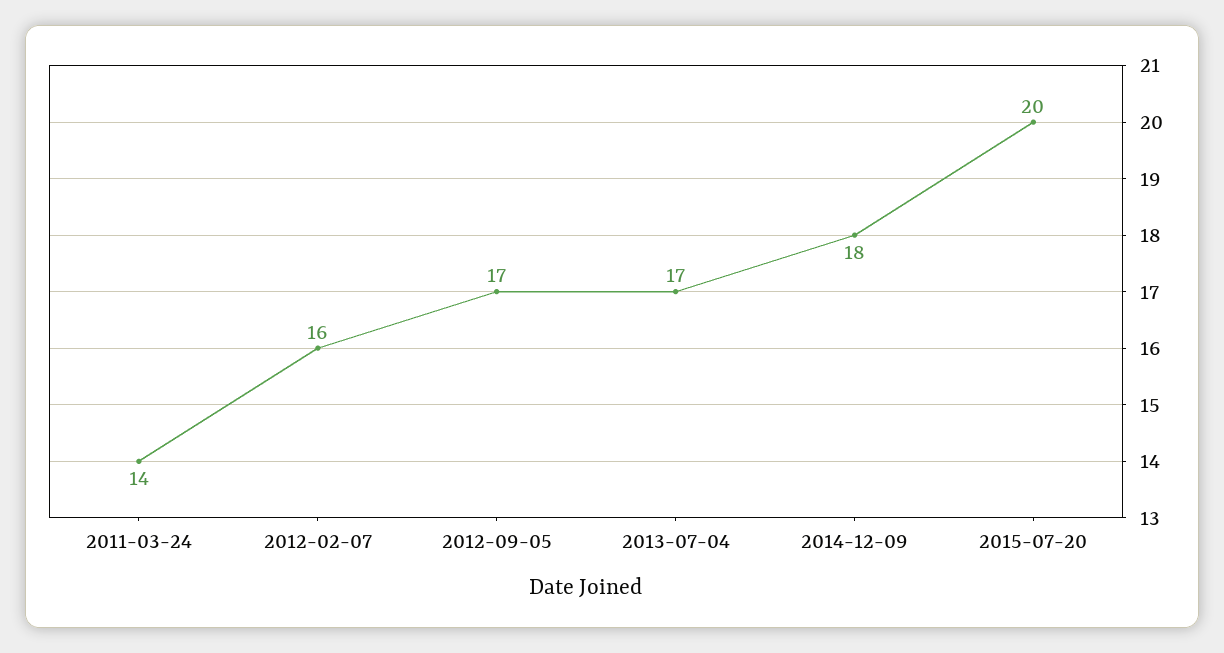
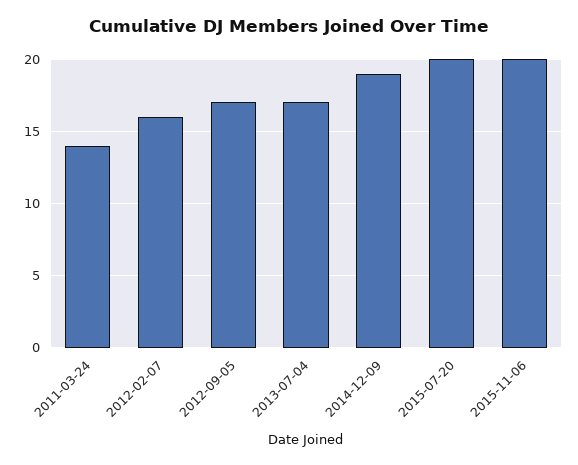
2014-12-09: 18 -> 19
2015-11-06: none -> 20

